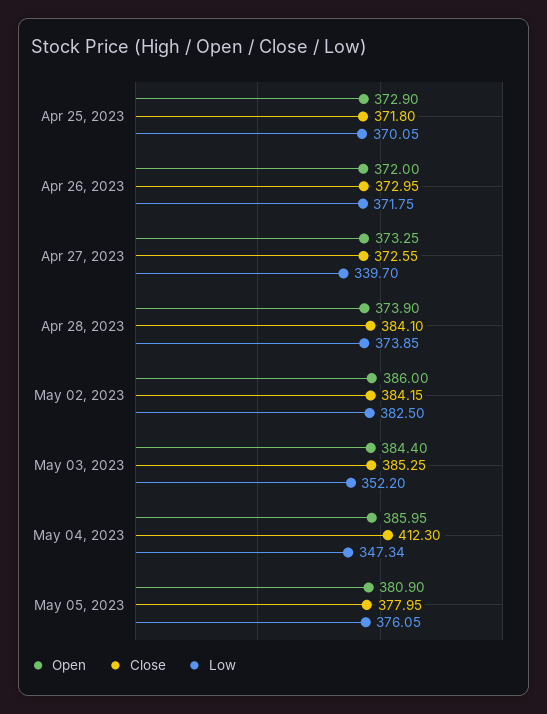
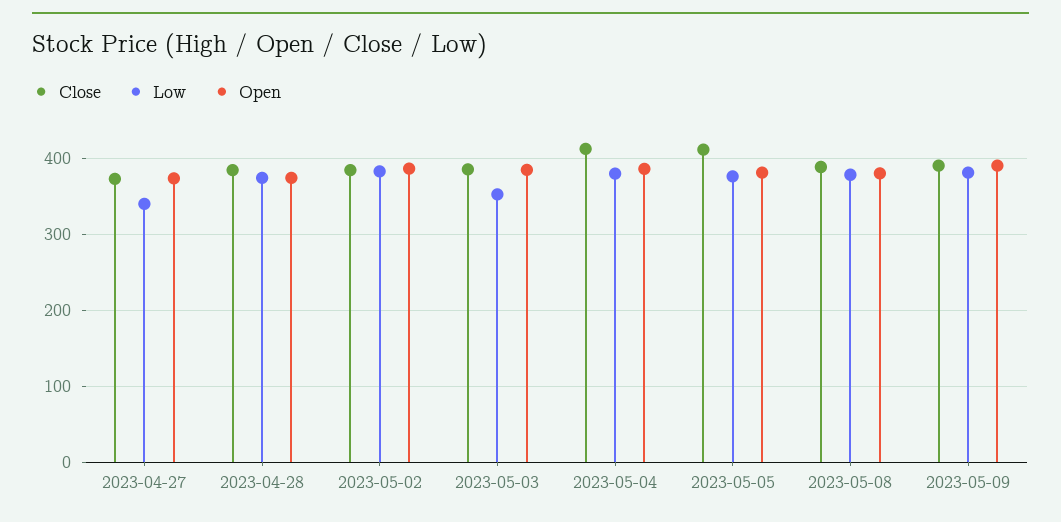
Open, Apr 25, 2023: 372.9 -> none
Close, Apr 25, 2023: 371.8 -> none
Low, Apr 25, 2023: 370.05 -> none
Open, Apr 26, 2023: 372 -> none
Close, Apr 26, 2023: 372.95 -> none
Low, Apr 26, 2023: 371.75 -> none
Low, May 04, 2023: 347.34 -> 380
Close, May 05, 2023: 377.95 -> 410
Close, 2023-05-08: none -> 390
Low, 2023-05-08: none -> 380
Open, 2023-05-08: none -> 380
Close, 2023-05-09: none -> 390
Low, 2023-05-09: none -> 380
Open, 2023-05-09: none -> 390

